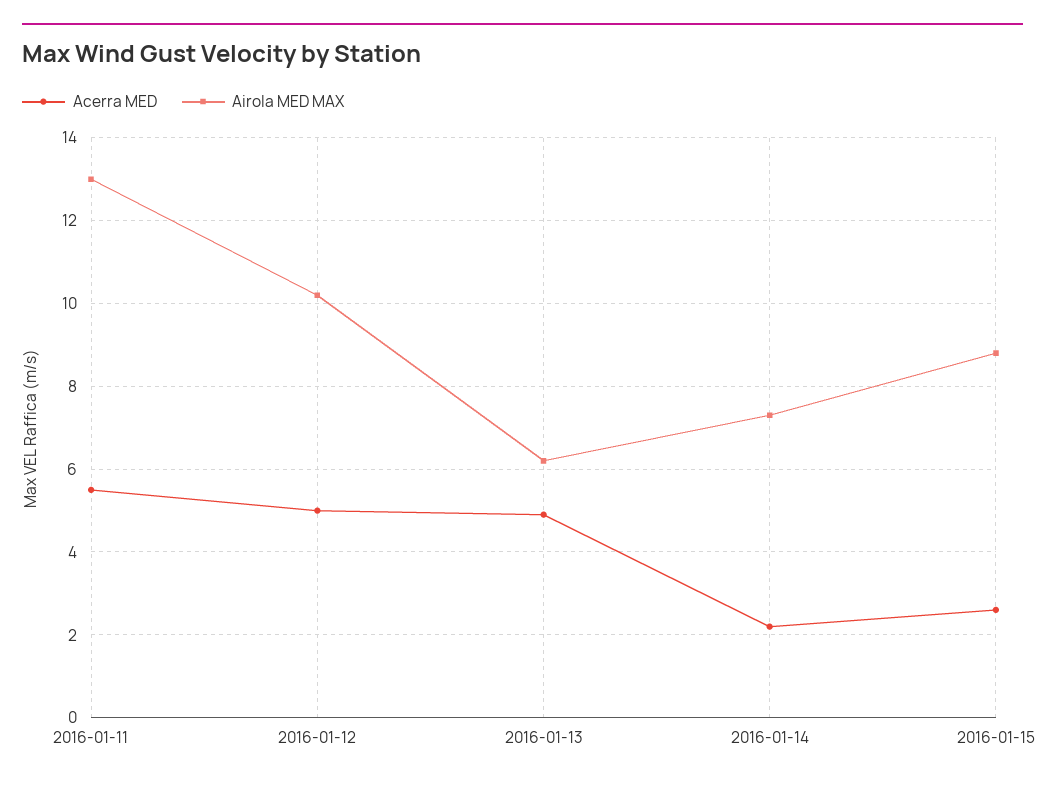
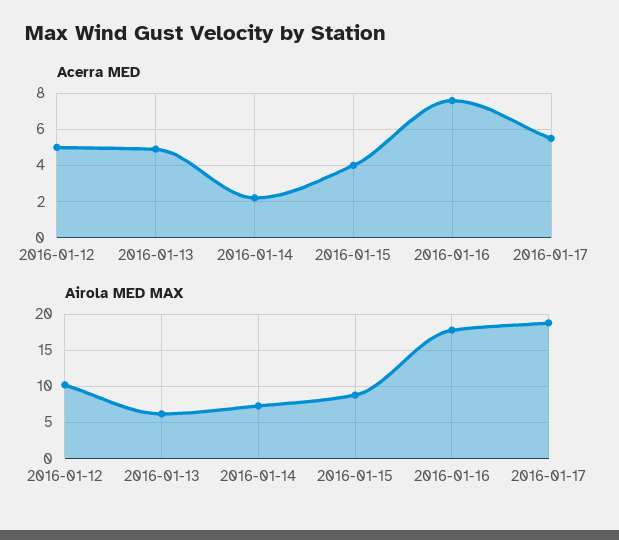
Acerra MED, 2016-01-11: 5.5 -> none
Airola MED MAX, 2016-01-11: 13 -> none
Acerra MED, 2016-01-15: 2.5 -> 4
Acerra MED, 2016-01-16: none -> 7.5
Acerra MED, 2016-01-17: none -> 5.5
Airola MED MAX, 2016-01-16: none -> 18
Airola MED MAX, 2016-01-17: none -> 19

